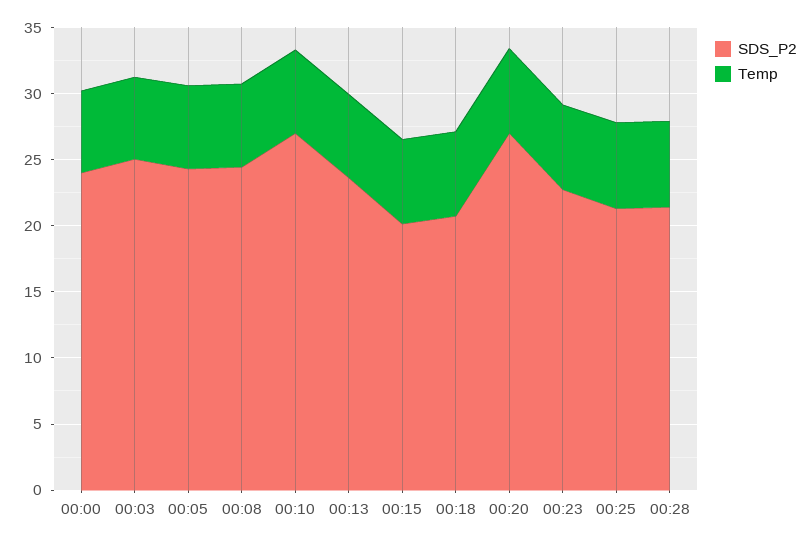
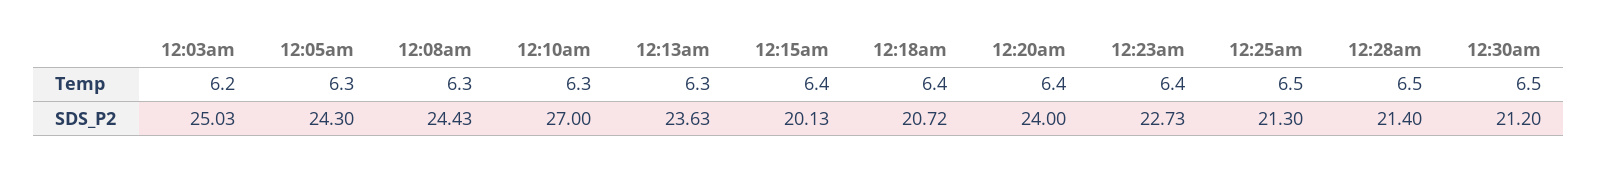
SDS_P2, 00:00: 24 -> none
Temp, 00:00: 6 -> none
SDS_P2, 00:20: 27 -> 24
Temp, 12:30am: none -> 6.5
SDS_P2, 12:30am: none -> 21.2

